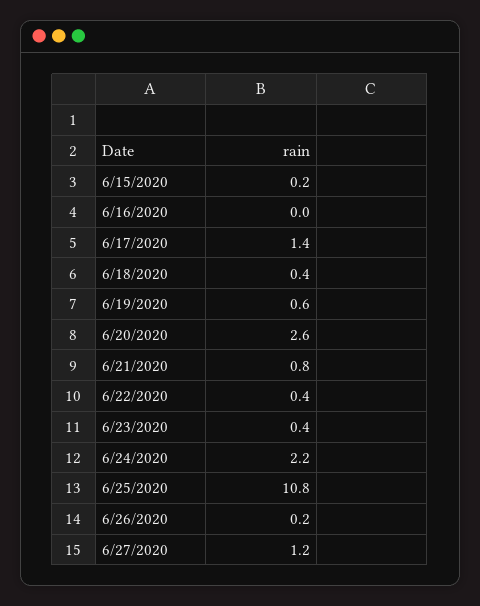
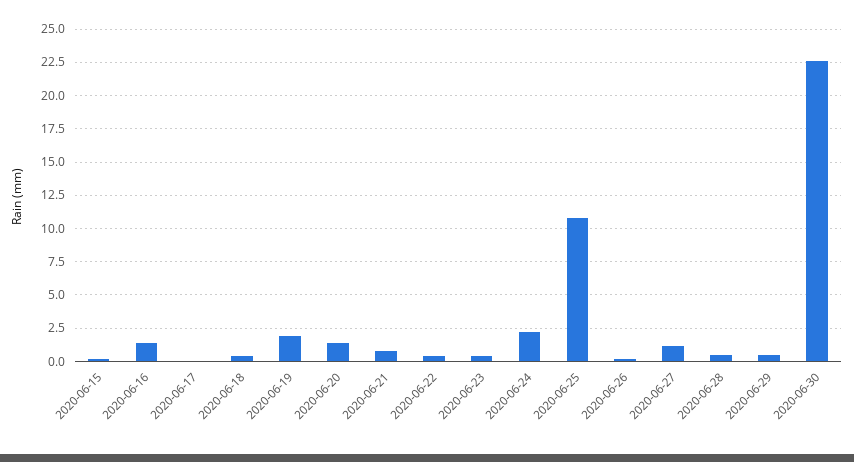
6/16/2020: 0 -> 1.5
6/17/2020: 1.4 -> 0
6/19/2020: 0.6 -> 2
6/20/2020: 2.6 -> 1.5
2020-06-28: none -> 0.5
2020-06-29: none -> 0.5
2020-06-30: none -> 22.5

